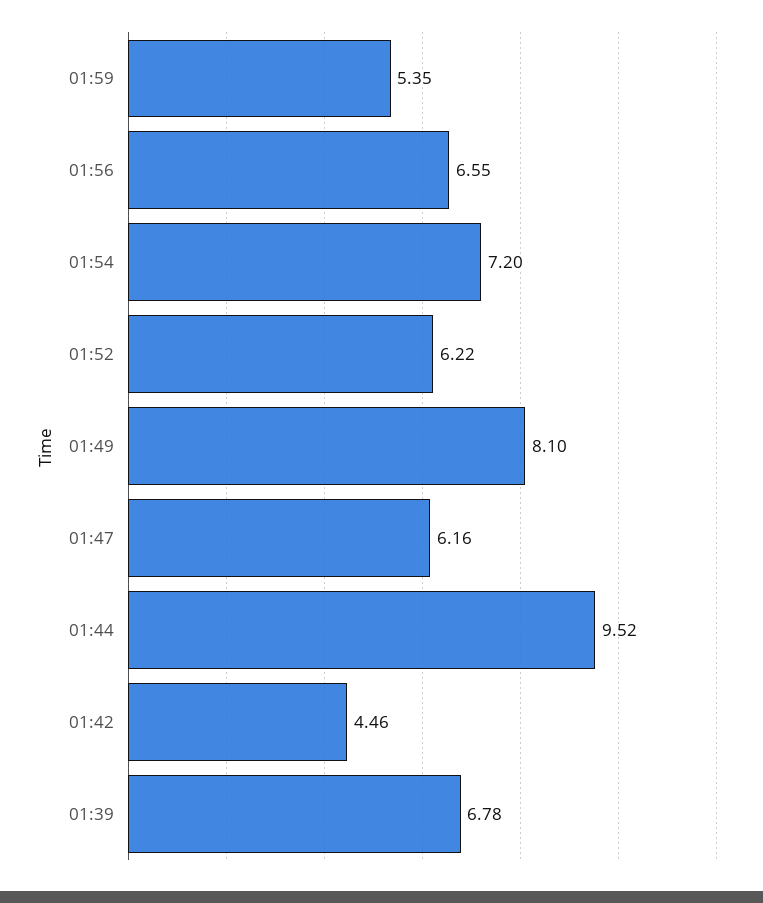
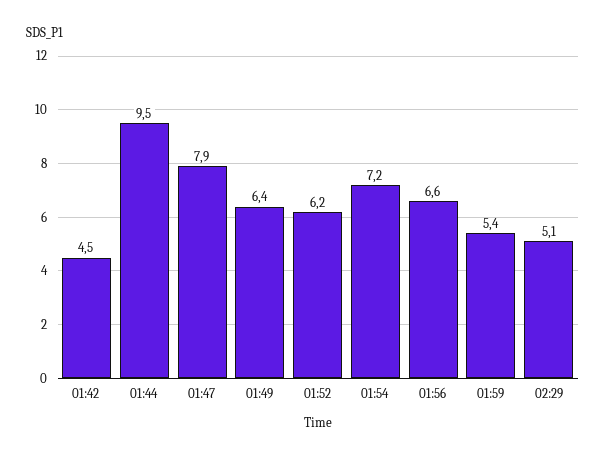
01:49: 8.1 -> 6.4
01:47: 6.16 -> 7.9
01:39: 6.78 -> none
02:29: none -> 5.1

